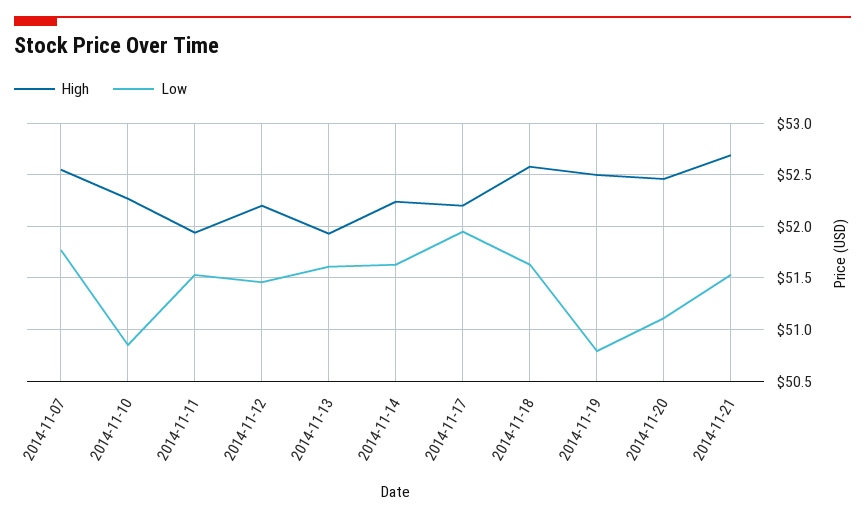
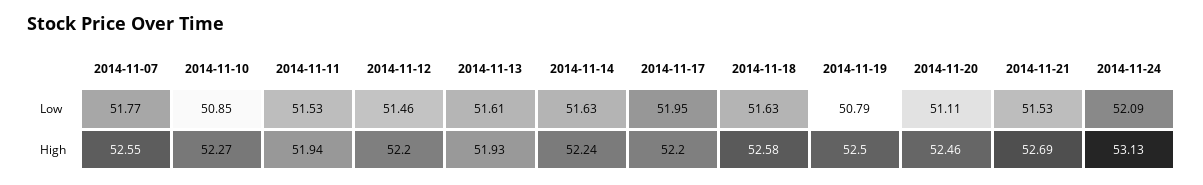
Low, 2014-11-24: none -> 52.09
High, 2014-11-24: none -> 53.13

